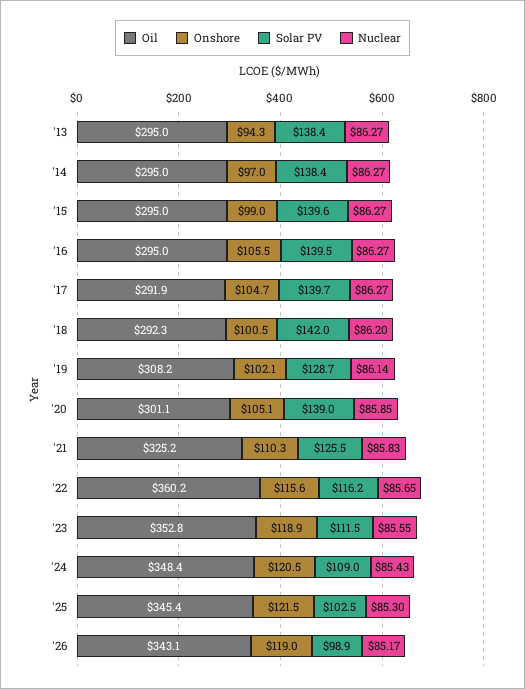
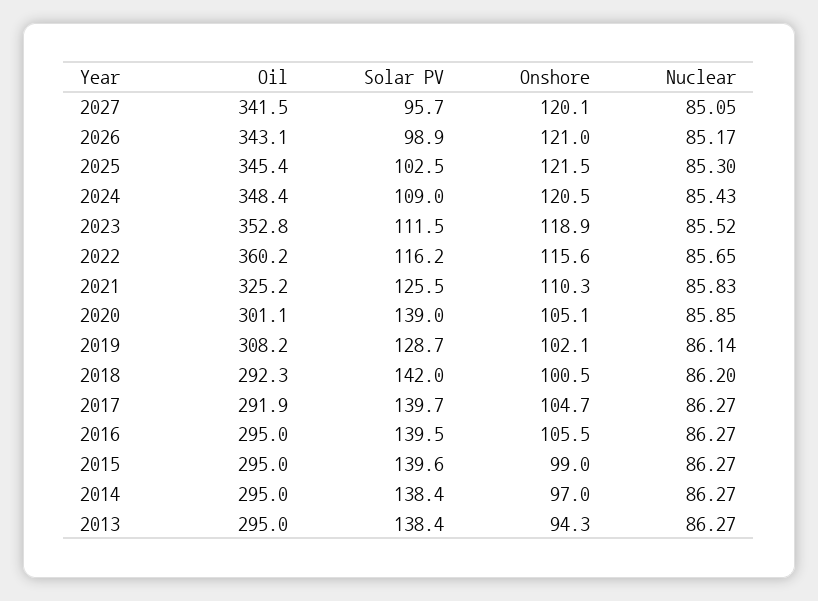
Nuclear, '23: 85.55 -> 85.52
Onshore, '26: 119 -> 121
Oil, 2027: none -> 341.5
Solar PV, 2027: none -> 95.7
Onshore, 2027: none -> 120.1
Nuclear, 2027: none -> 85.05

